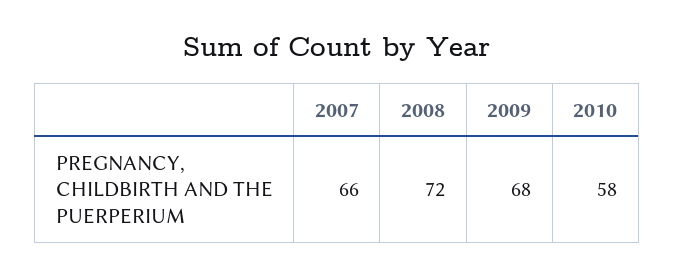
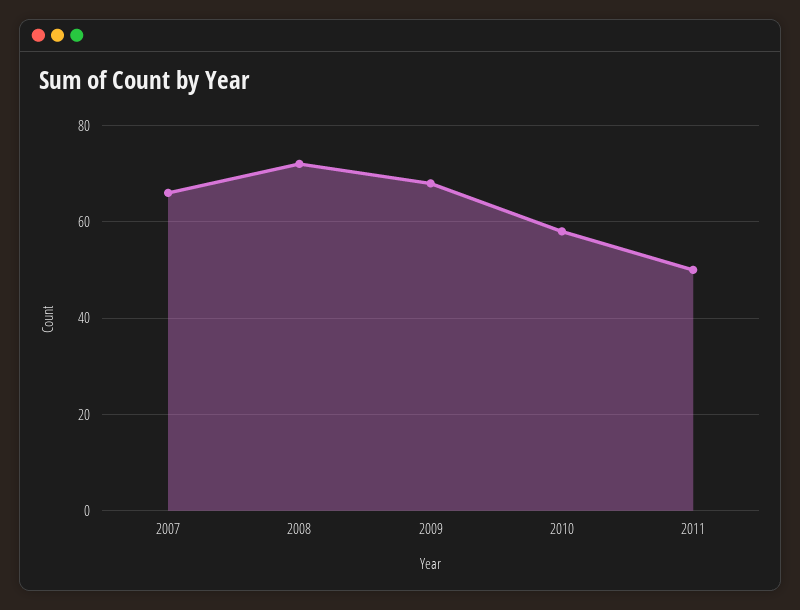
2011: none -> 50

